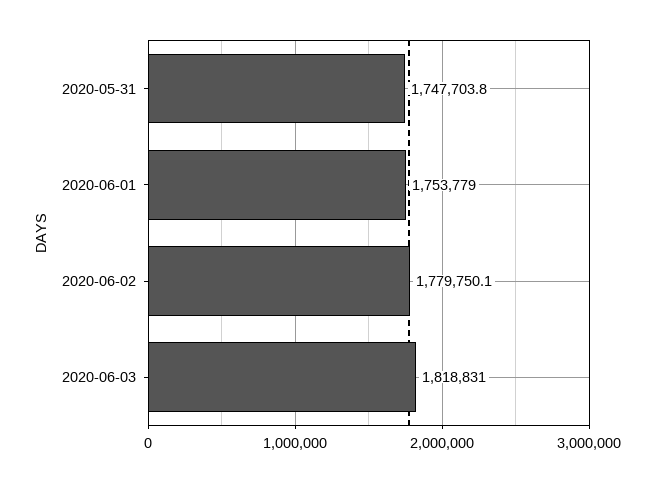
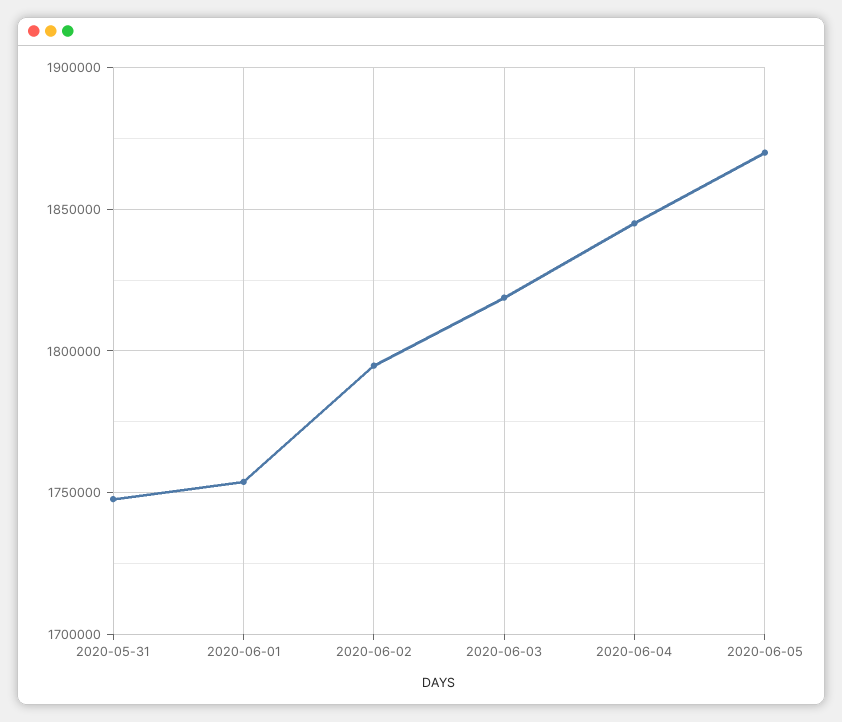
2020-06-02: 1779750.1 -> 1795000
2020-06-04: none -> 1845000
2020-06-05: none -> 1870000

